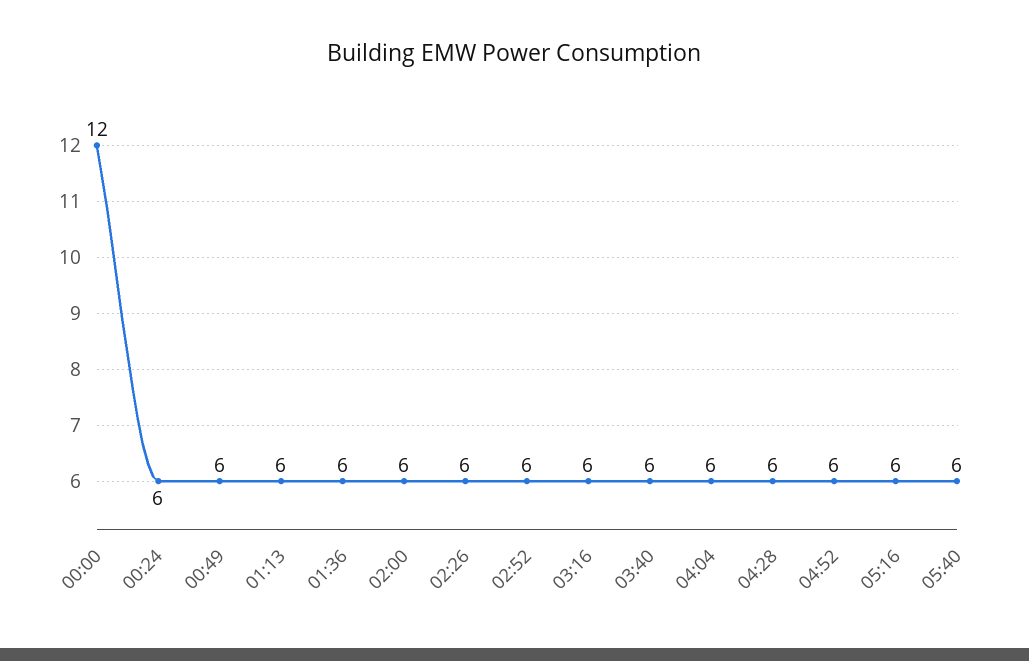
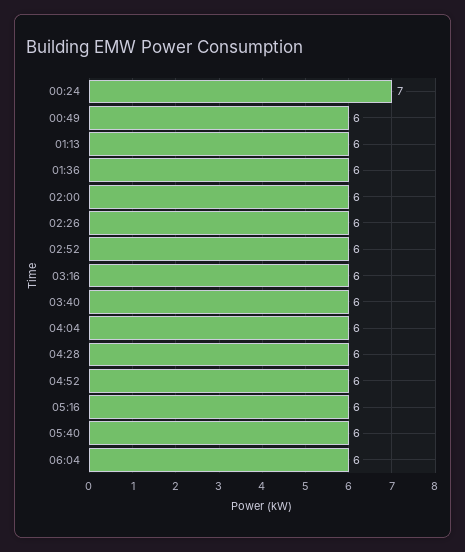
00:00: 12 -> none
00:24: 6 -> 7
06:04: none -> 6

